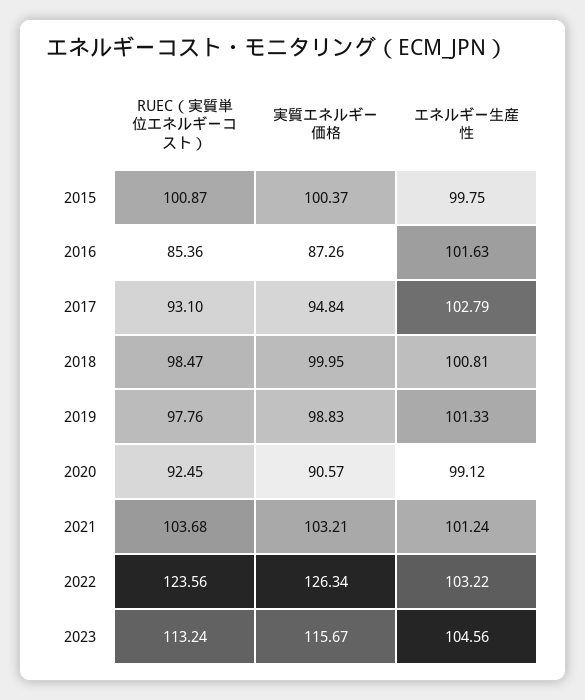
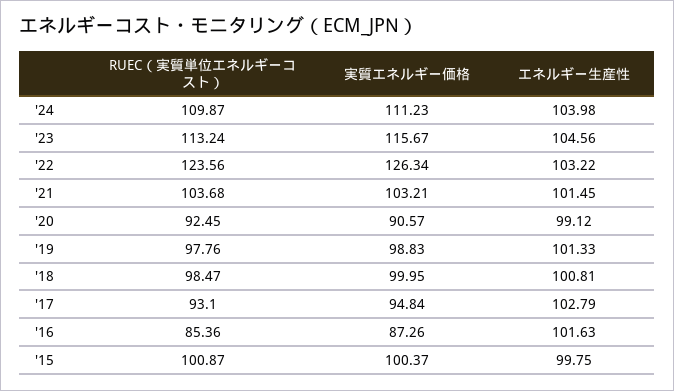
エネルギー生産性, 2021: 101.24 -> 101.45
RUEC（実質単位エネルギーコスト）, '24: none -> 109.87
実質エネルギー価格, '24: none -> 111.23
エネルギー生産性, '24: none -> 103.98

